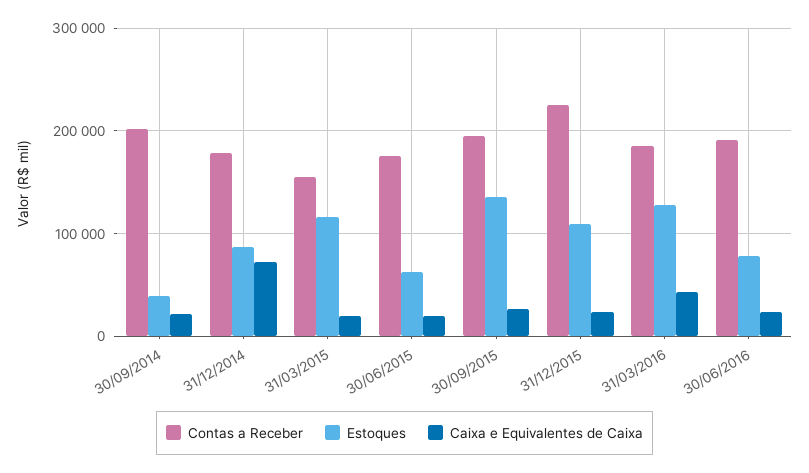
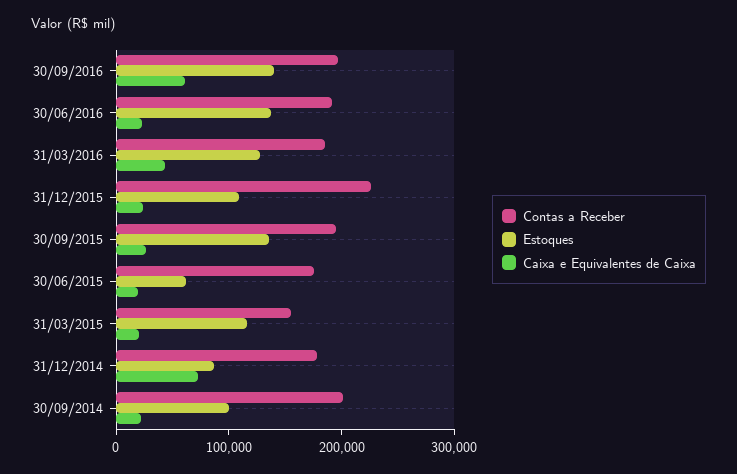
Estoques, 30/09/2014: 40000 -> 100000
Estoques, 30/06/2016: 80000 -> 140000
Contas a Receber, 30/09/2016: none -> 200000
Estoques, 30/09/2016: none -> 140000
Caixa e Equivalentes de Caixa, 30/09/2016: none -> 60000

